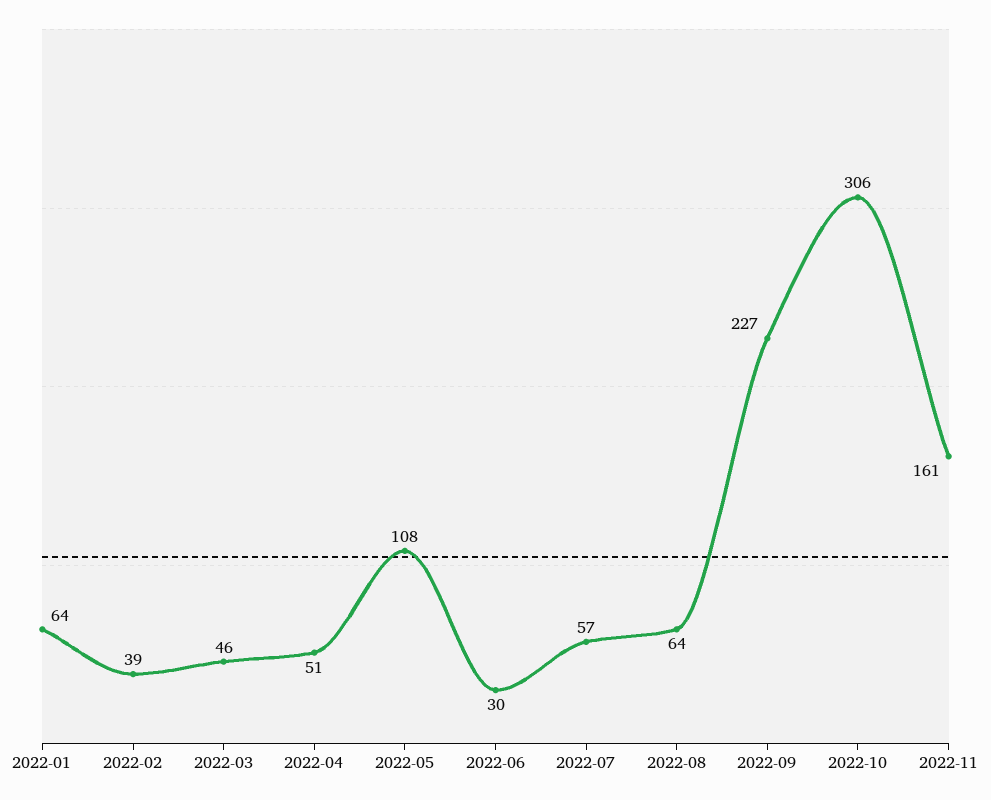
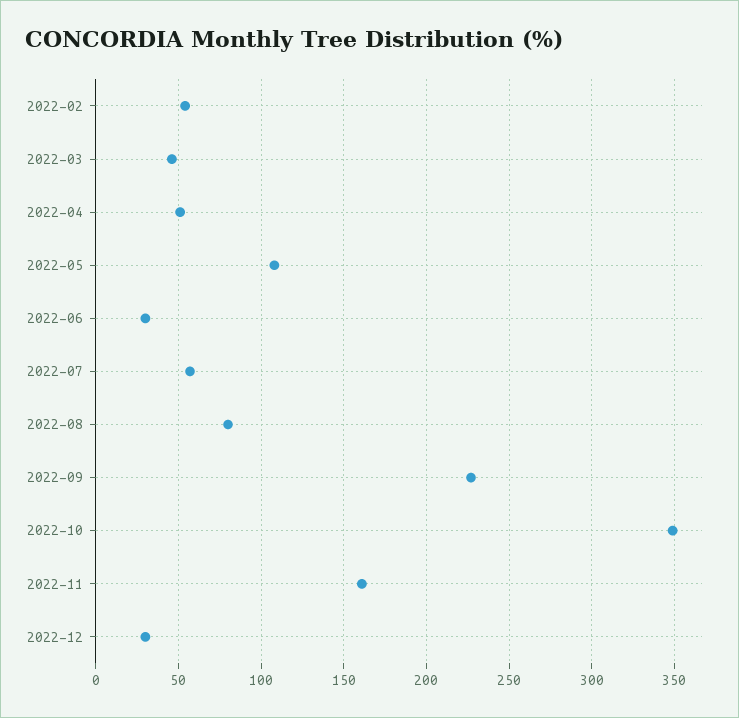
2022-01: 64 -> none
2022-02: 39 -> 55
2022-08: 64 -> 80
2022-10: 306 -> 350
2022-12: none -> 30

